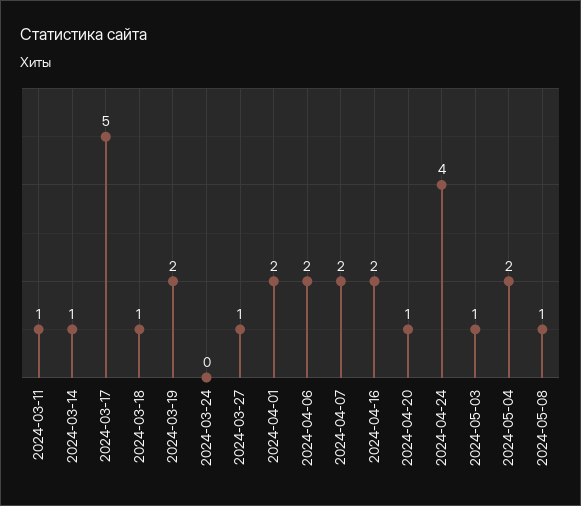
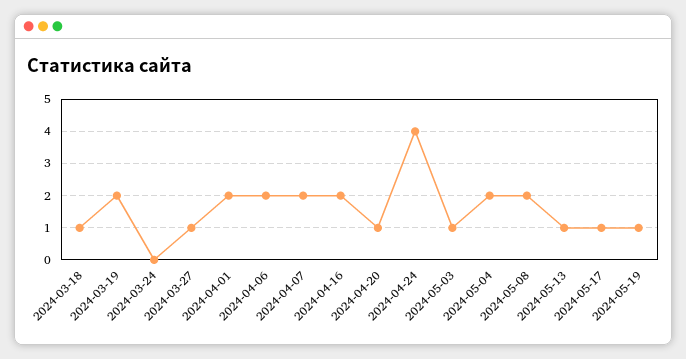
2024-03-11: 1 -> none
2024-03-14: 1 -> none
2024-03-17: 5 -> none
2024-05-08: 1 -> 2
2024-05-13: none -> 1
2024-05-17: none -> 1
2024-05-19: none -> 1

